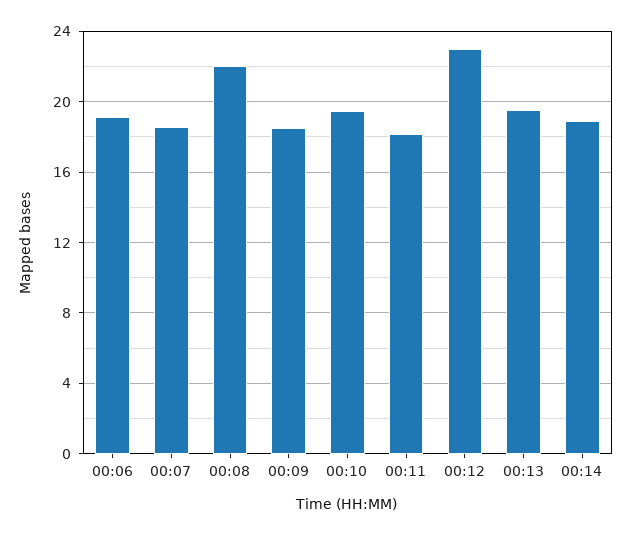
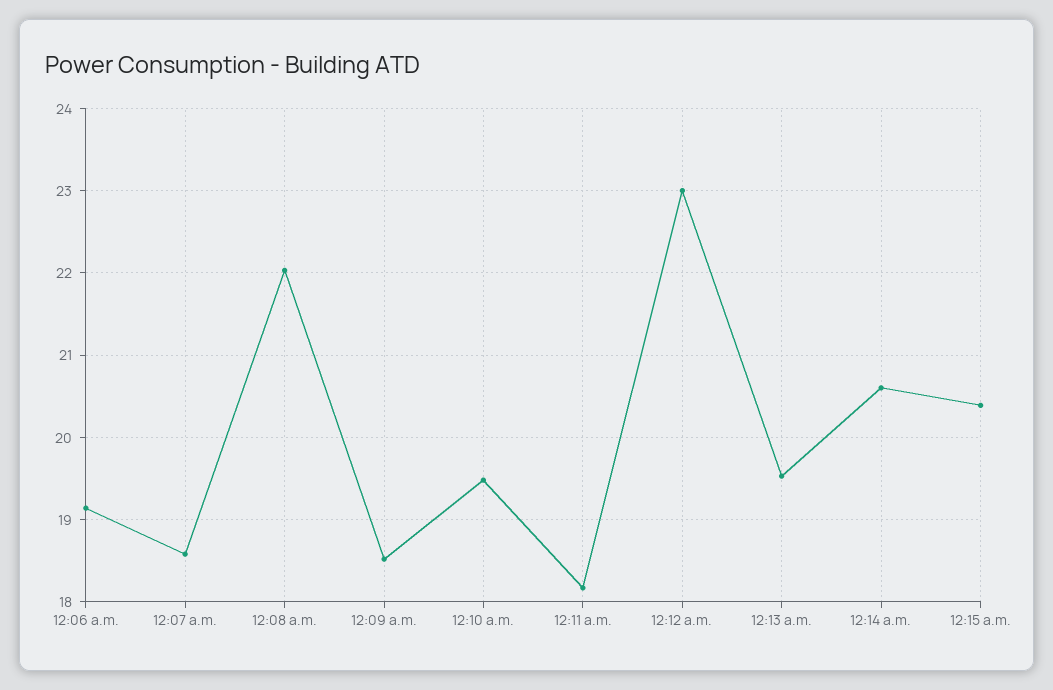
00:14: 19 -> 20.6
12:15 a.m.: none -> 20.4

